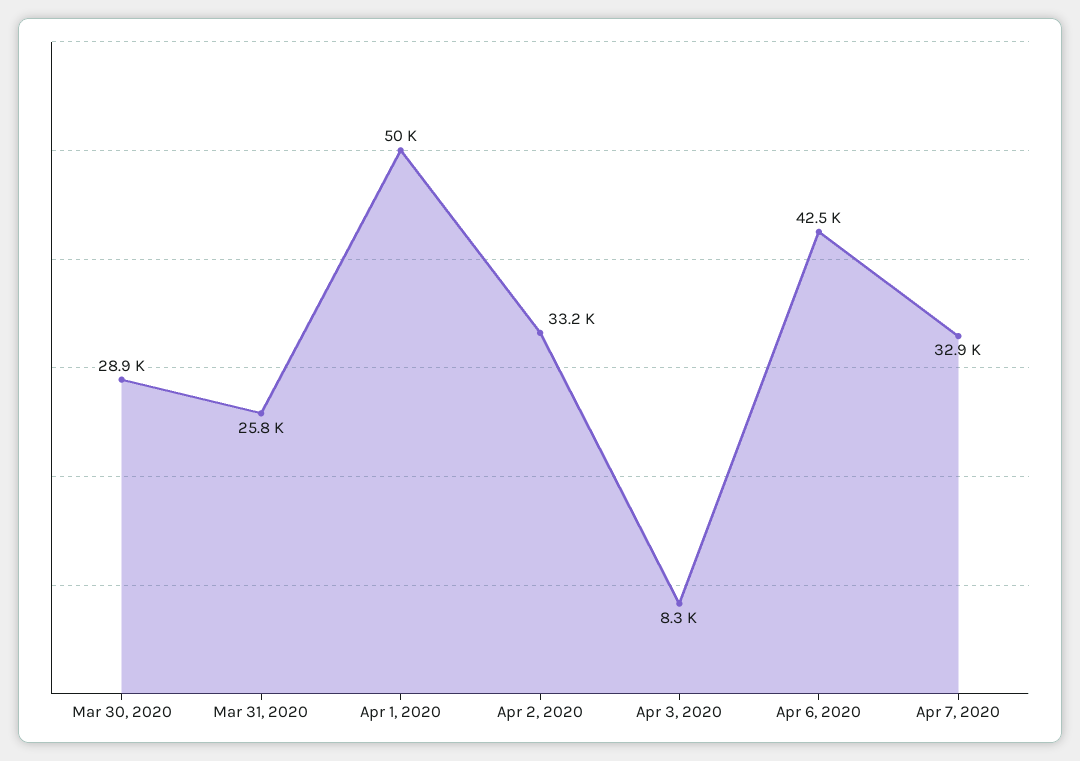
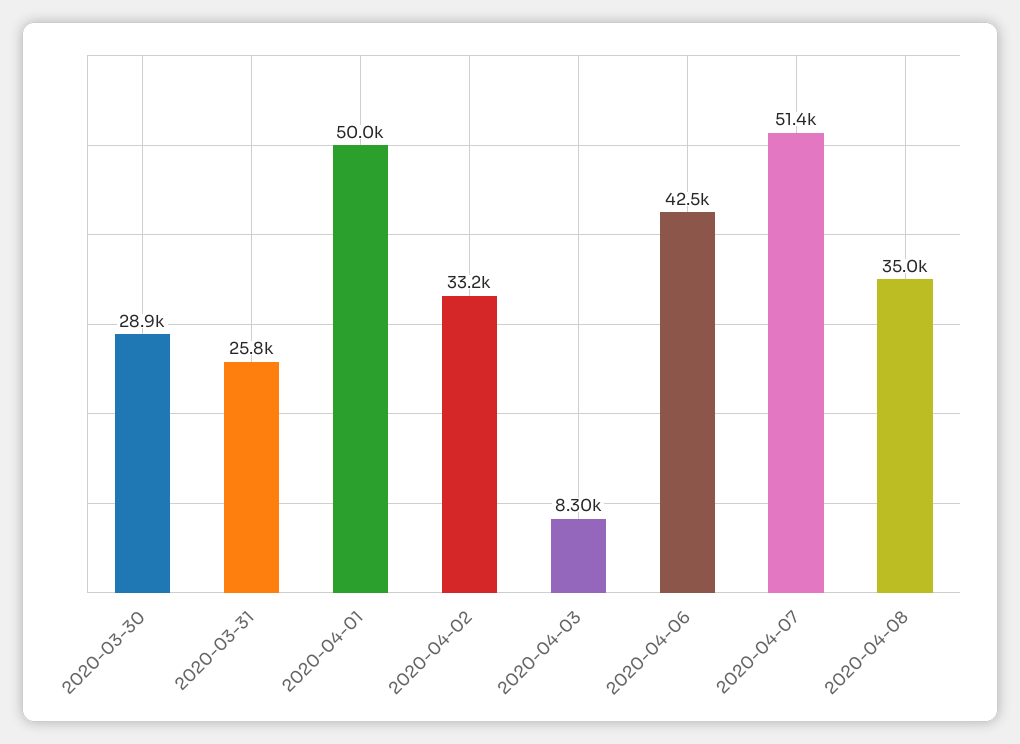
Apr 7, 2020: 32900 -> 51400
2020-04-08: none -> 35000

